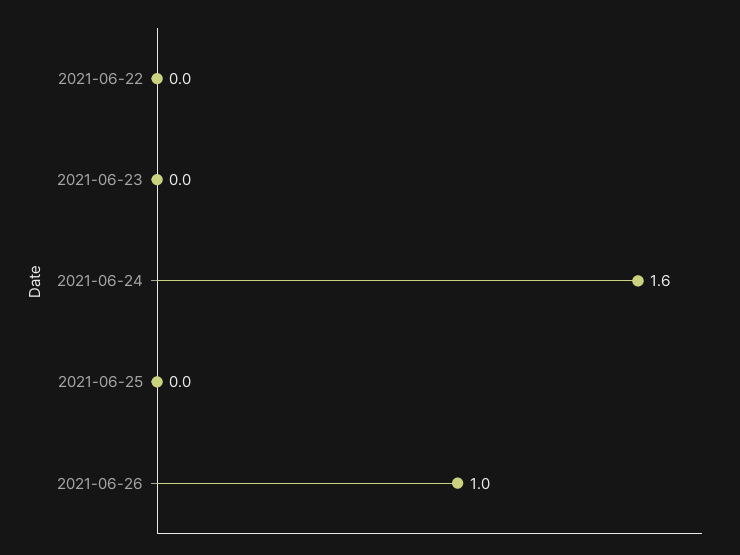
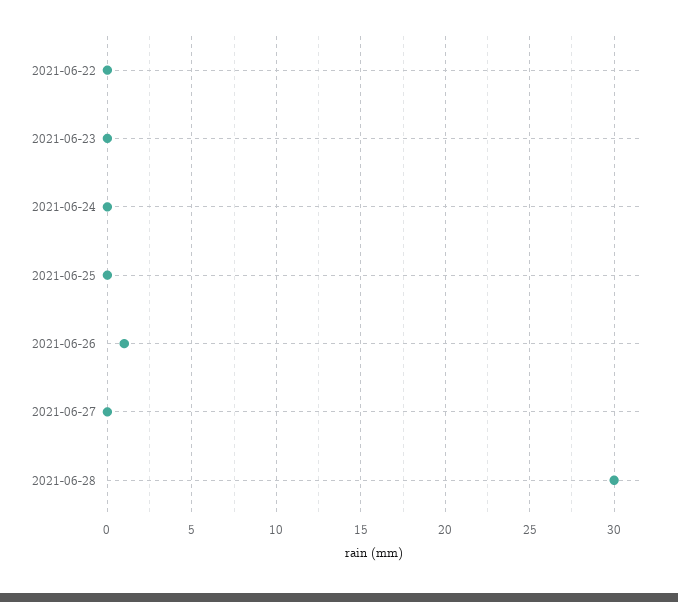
2021-06-24: 1.6 -> 0
2021-06-27: none -> 0
2021-06-28: none -> 30

